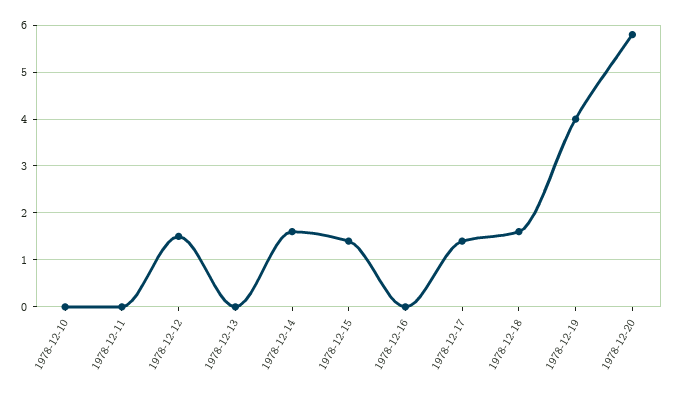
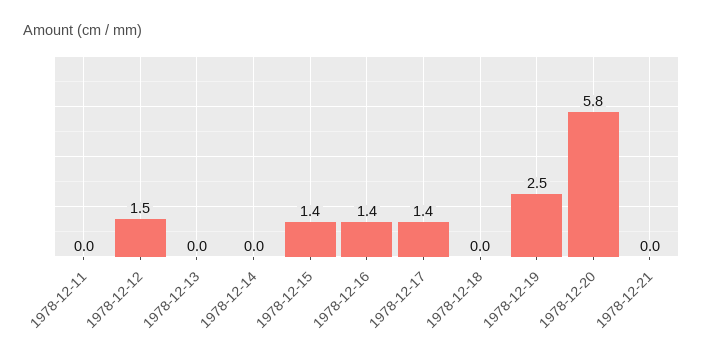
1978-12-10: 0 -> none
1978-12-14: 1.5 -> 0
1978-12-16: 0 -> 1.4
1978-12-18: 1.5 -> 0
1978-12-19: 4 -> 2.5
1978-12-21: none -> 0

